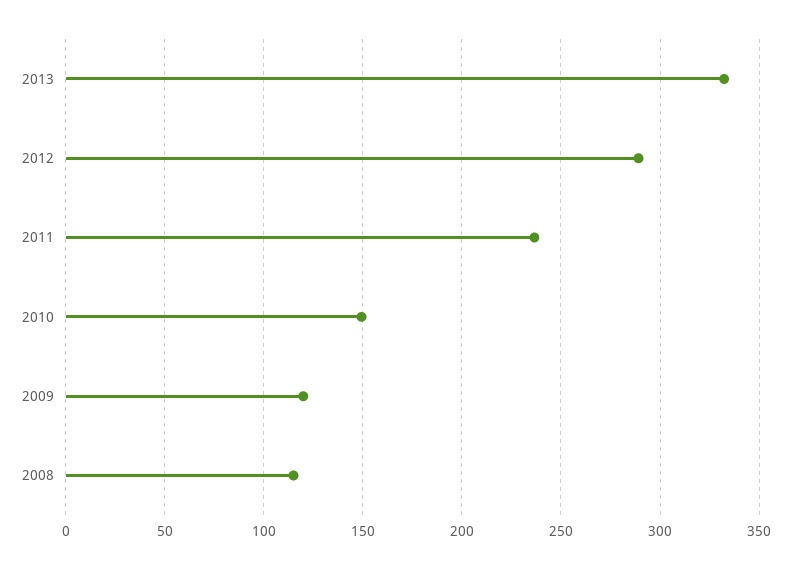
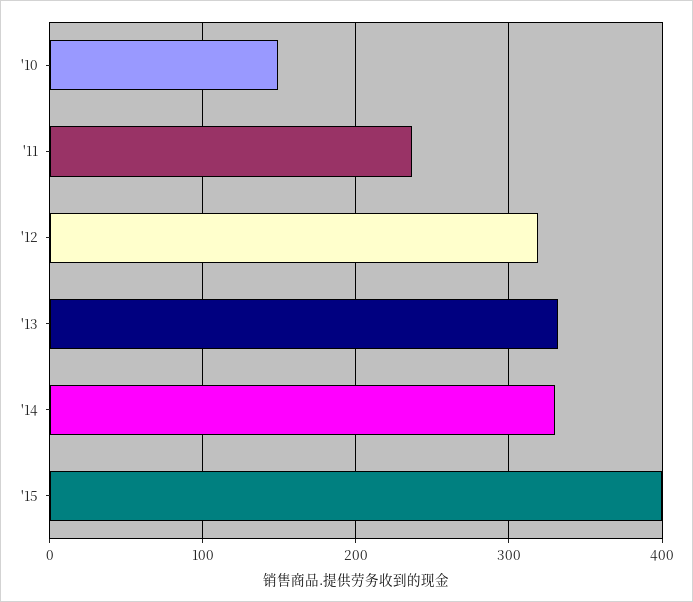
2012: 290 -> 320
2009: 120 -> none
2008: 115 -> none
'14: none -> 330
'15: none -> 400

